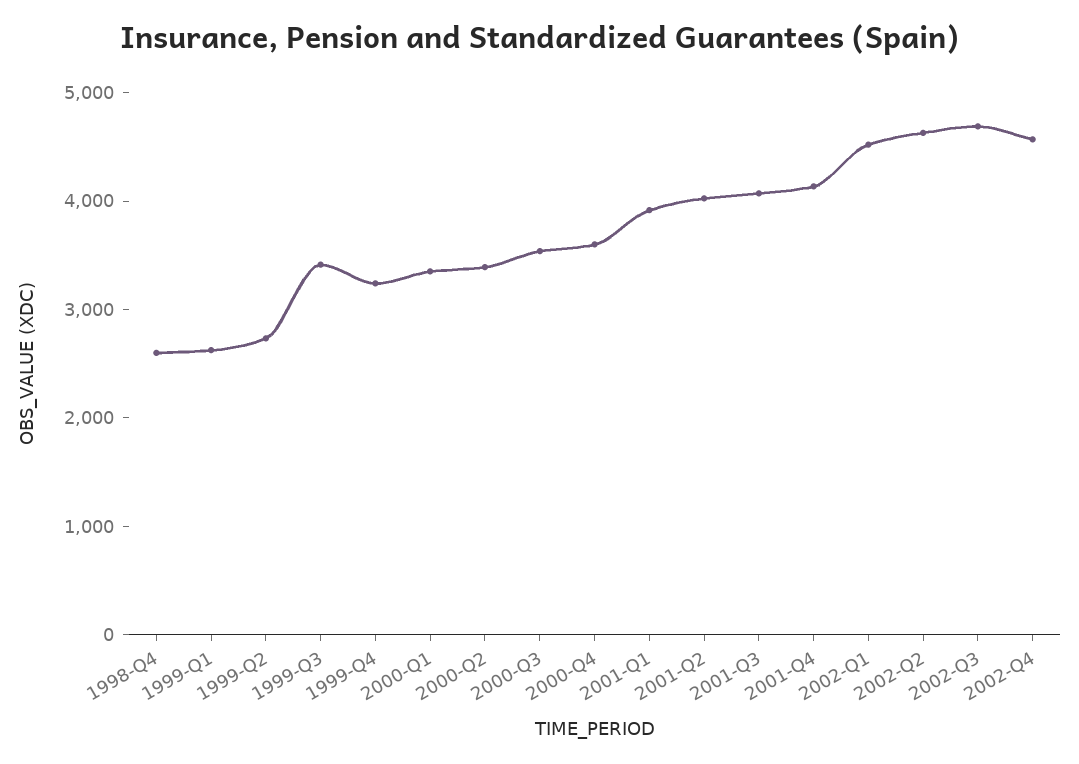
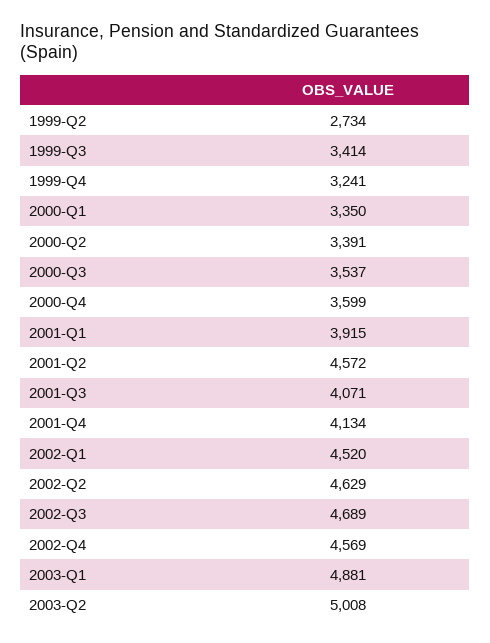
1998-Q4: 2600 -> none
1999-Q1: 2600 -> none
2001-Q2: 4000 -> 4572
2003-Q1: none -> 4881
2003-Q2: none -> 5008

